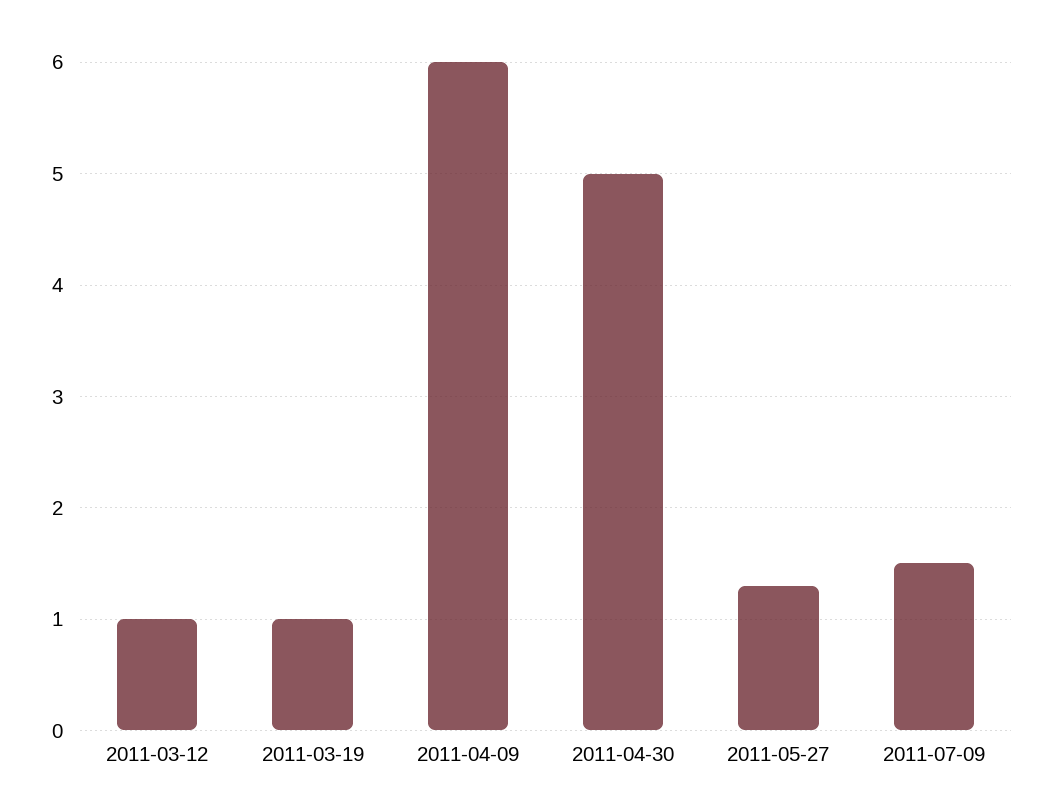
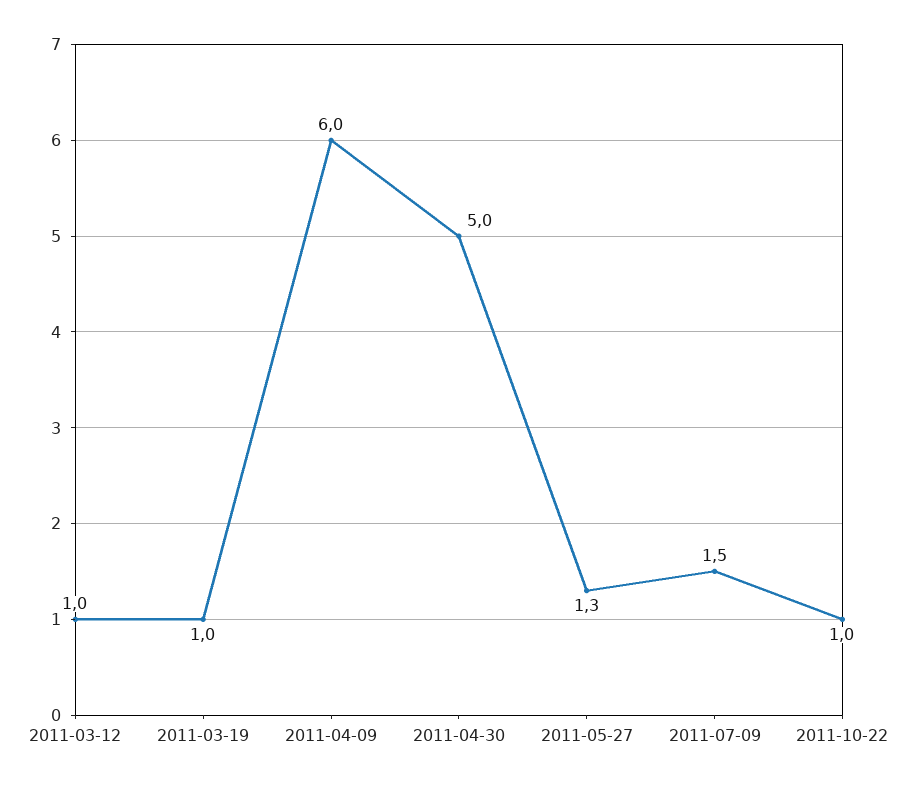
2011-10-22: none -> 1

